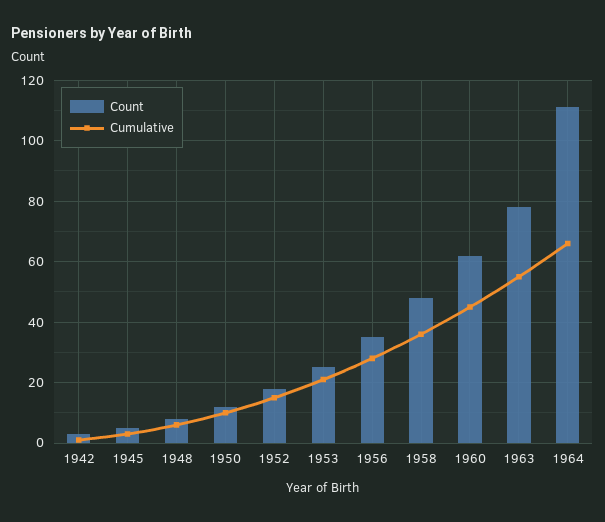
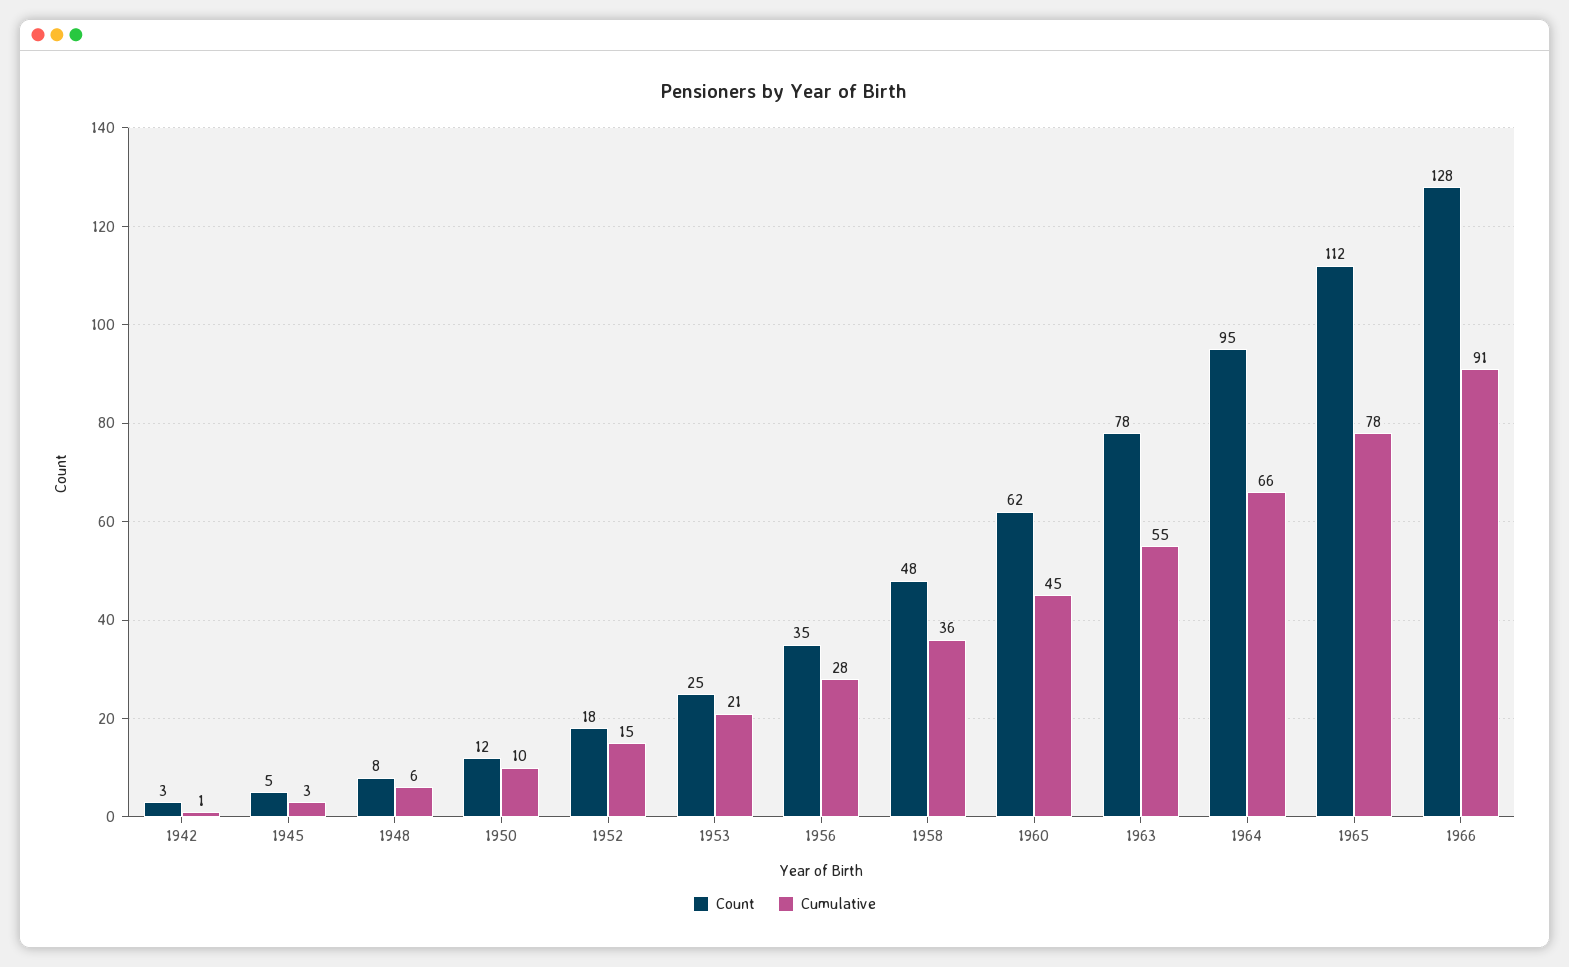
Count, 1964: 110 -> 95
Count, 1965: none -> 112
Cumulative, 1965: none -> 78
Count, 1966: none -> 128
Cumulative, 1966: none -> 91

